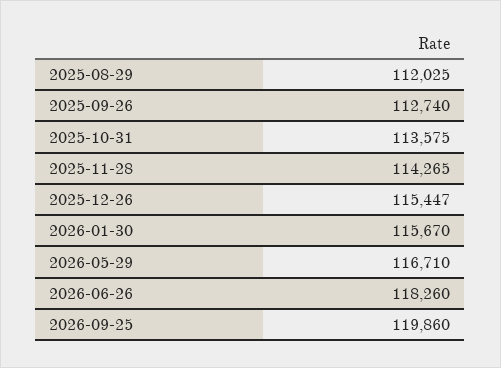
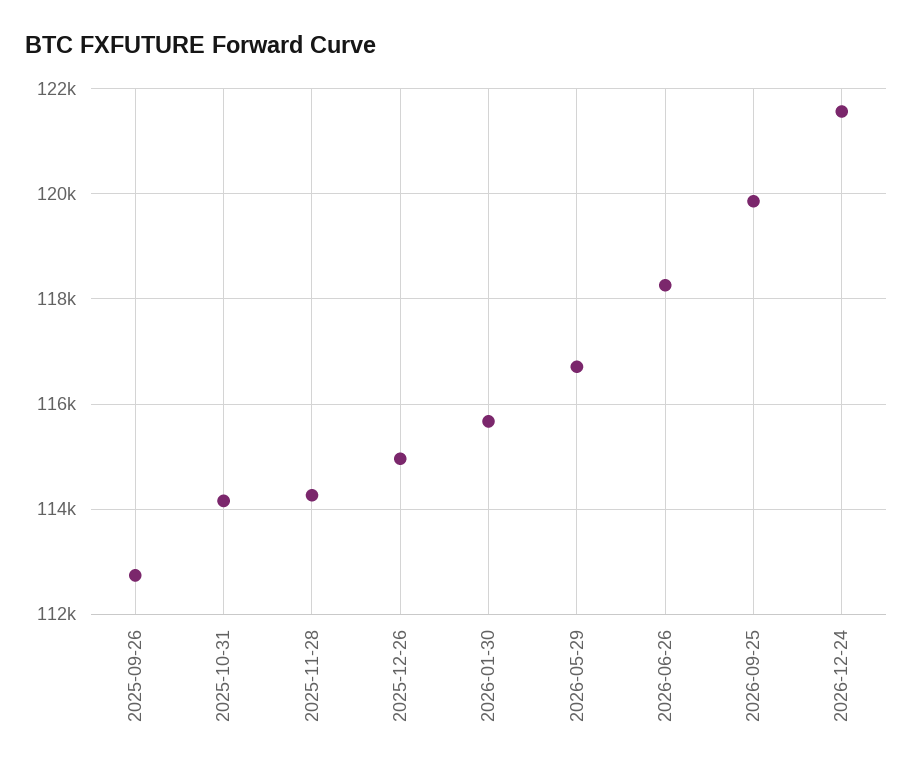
2025-08-29: 112025 -> none
2025-10-31: 113575 -> 114200
2025-12-26: 115447 -> 115000
2026-12-24: none -> 121600

